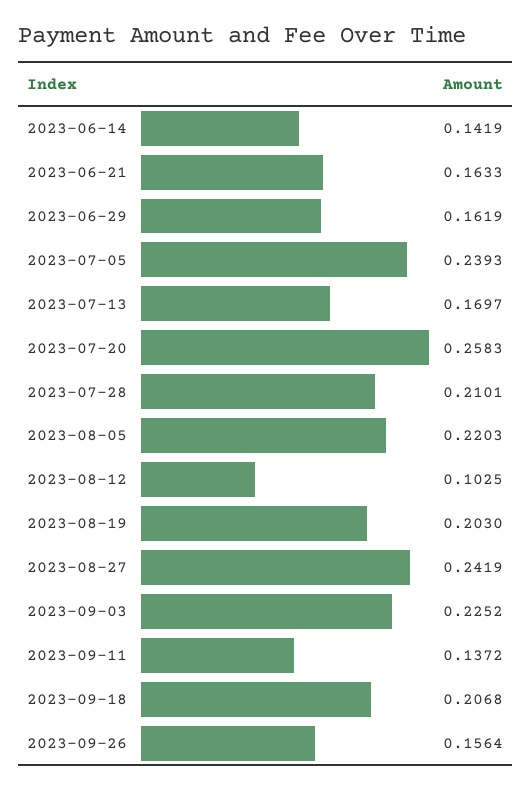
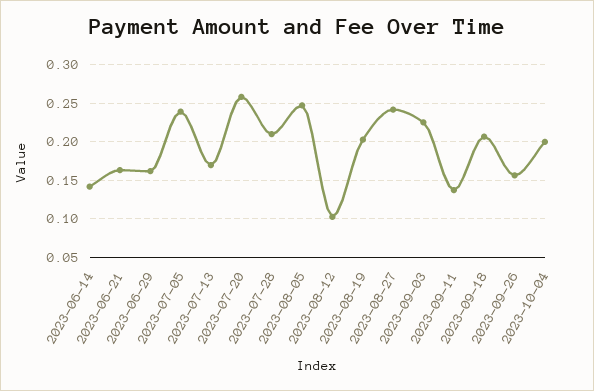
2023-08-05: 0.2203 -> 0.25
2023-10-04: none -> 0.2

